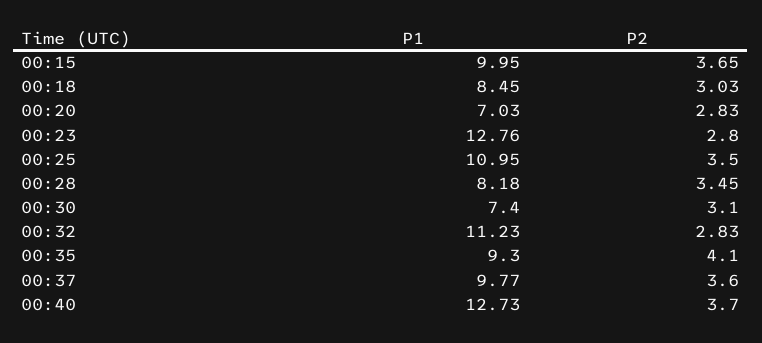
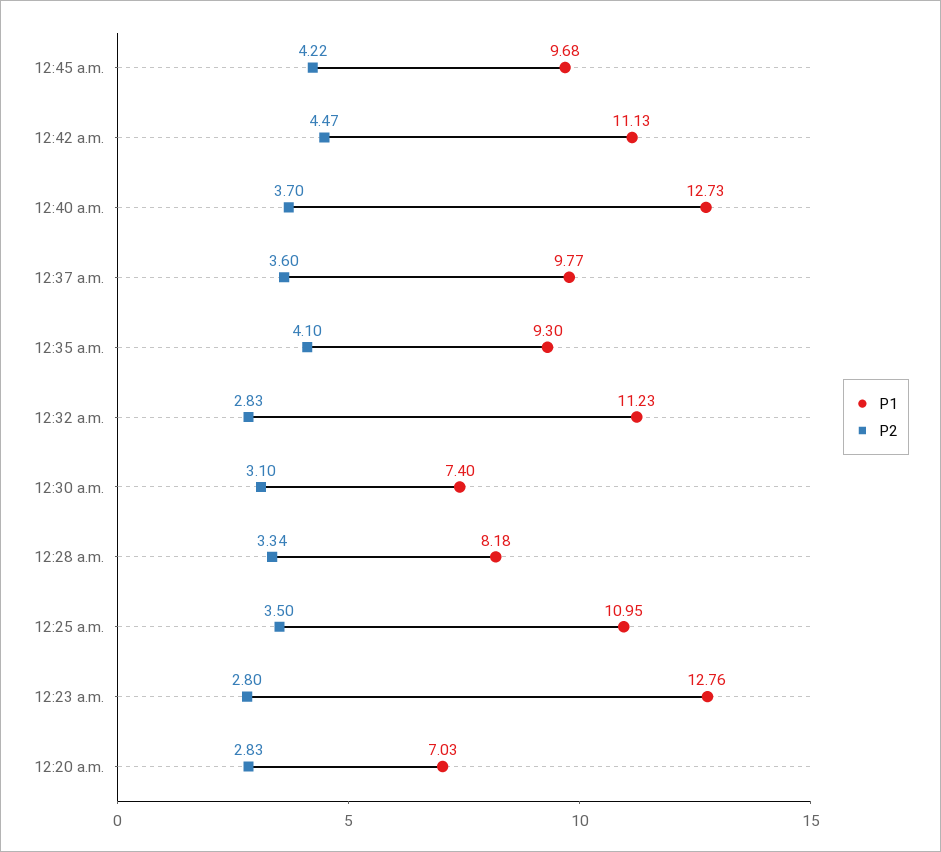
P1, 00:15: 9.95 -> none
P2, 00:15: 3.65 -> none
P1, 00:18: 8.45 -> none
P2, 00:18: 3.03 -> none
P2, 00:28: 3.45 -> 3.34
P1, 12:45 a.m.: none -> 9.68
P2, 12:45 a.m.: none -> 4.22
P1, 12:42 a.m.: none -> 11.13
P2, 12:42 a.m.: none -> 4.47

